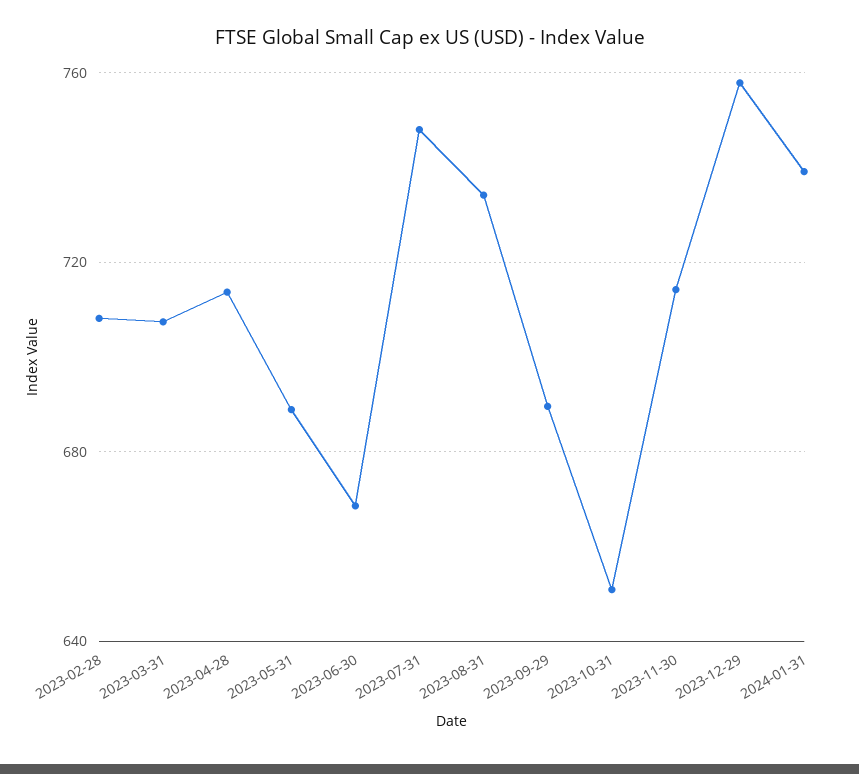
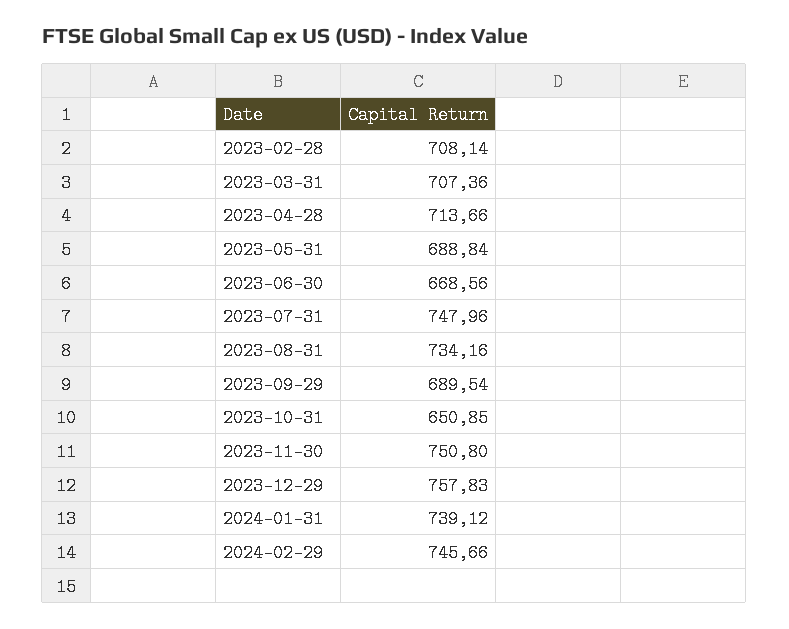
2023-11-30: 715 -> 750.8
2024-02-29: none -> 745.66

